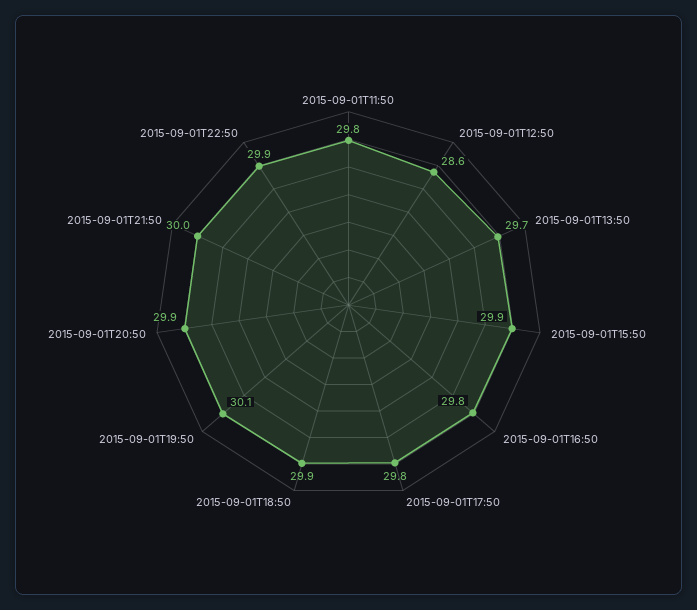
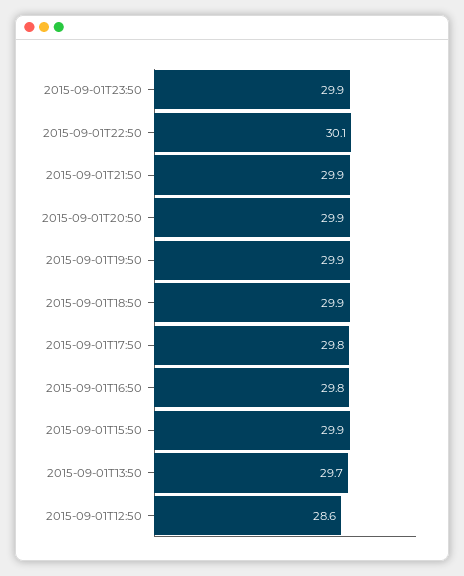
2015-09-01T11:50: 29.8 -> none
2015-09-01T19:50: 30.1 -> 29.9
2015-09-01T21:50: 30 -> 29.9
2015-09-01T22:50: 29.9 -> 30.1
2015-09-01T23:50: none -> 29.9

